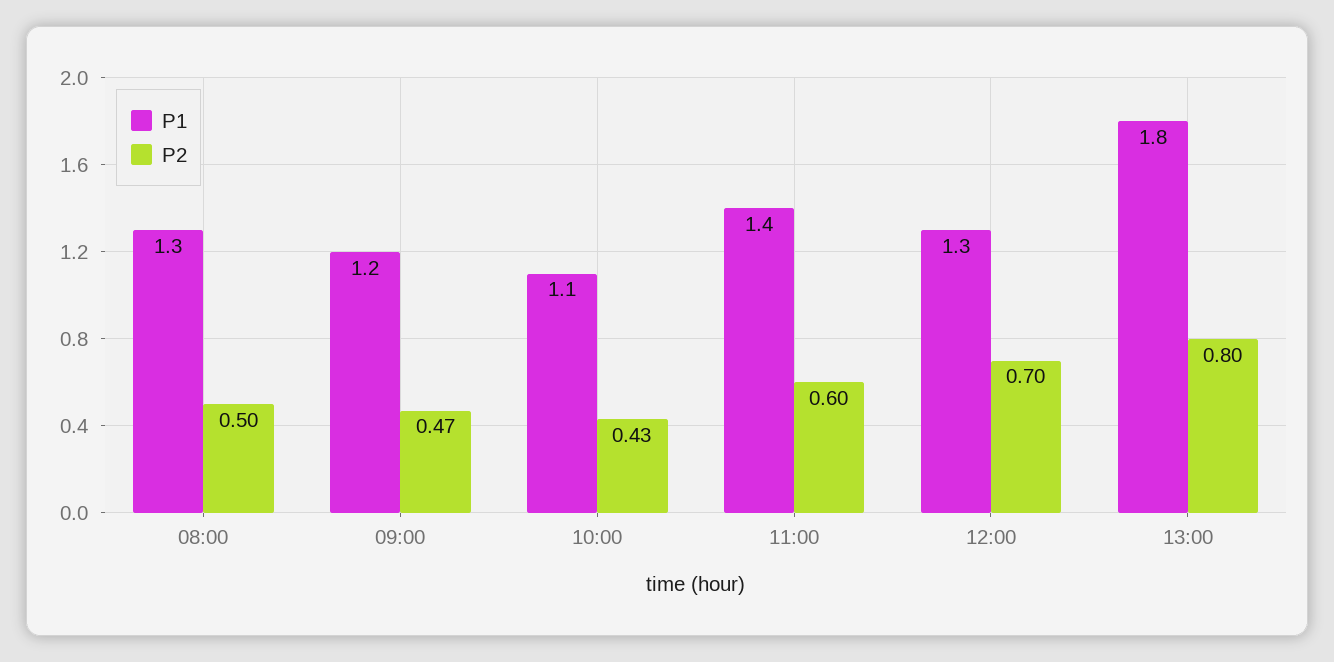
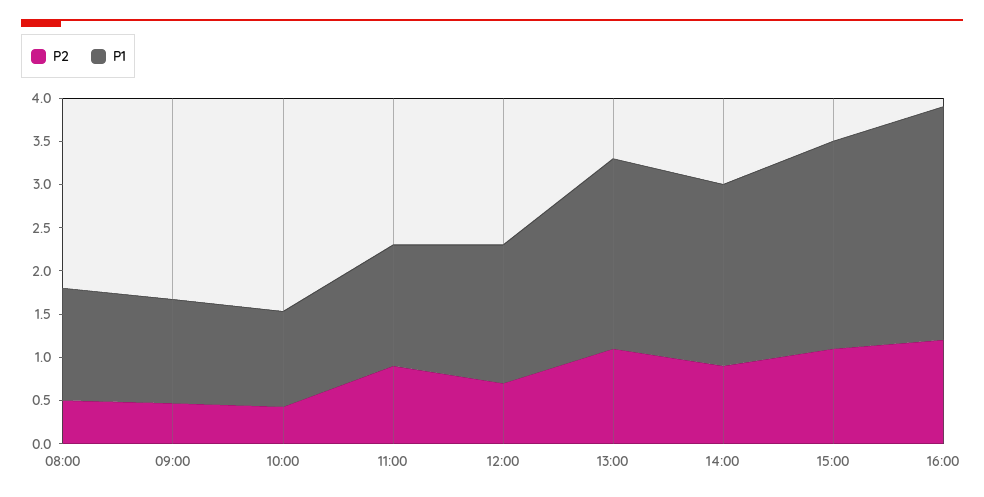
P2, 11:00: 0.6 -> 0.9
P1, 12:00: 1.3 -> 1.6
P1, 13:00: 1.8 -> 2.2
P2, 13:00: 0.8 -> 1.1
P2, 14:00: none -> 0.9
P1, 14:00: none -> 2.1
P2, 15:00: none -> 1.1
P1, 15:00: none -> 2.4
P2, 16:00: none -> 1.2
P1, 16:00: none -> 2.7

